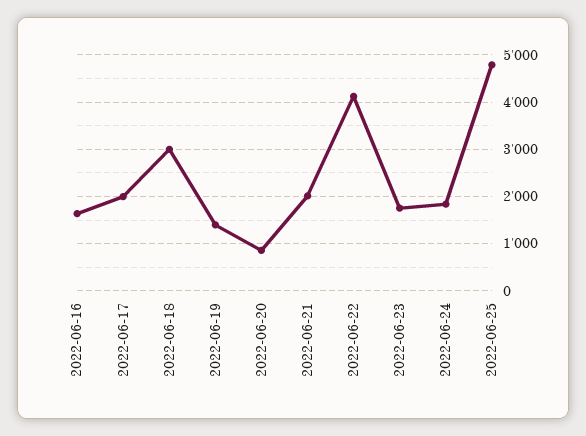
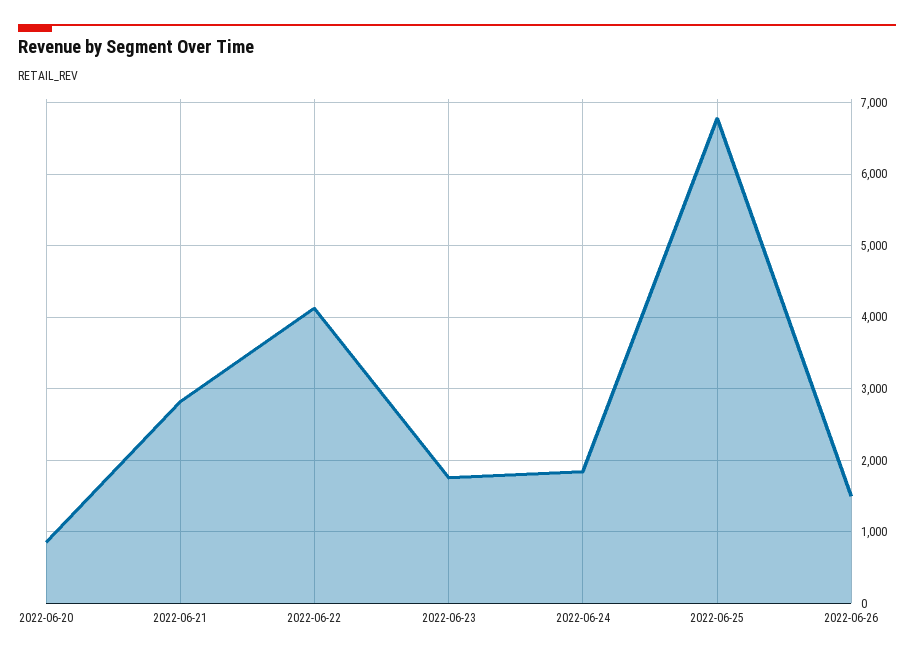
2022-06-16: 1600 -> none
2022-06-17: 2000 -> none
2022-06-18: 3000 -> none
2022-06-19: 1400 -> none
2022-06-21: 2000 -> 2800
2022-06-25: 4800 -> 6800
2022-06-26: none -> 1500

